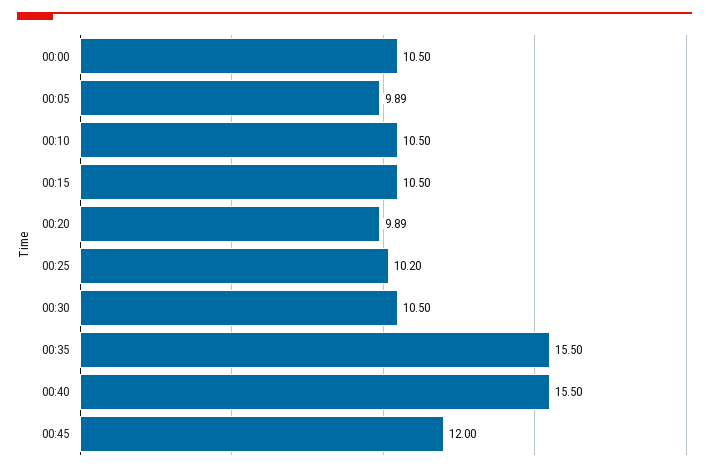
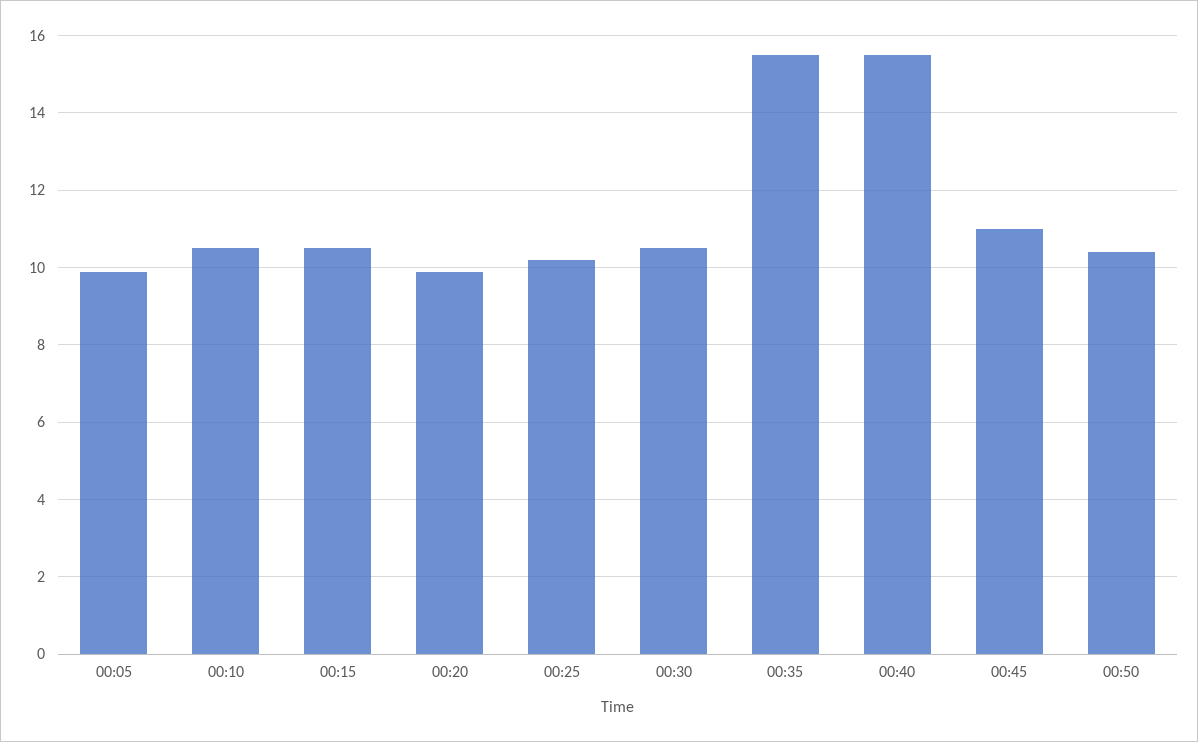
00:00: 10.5 -> none
00:45: 12 -> 11
00:50: none -> 10.4

